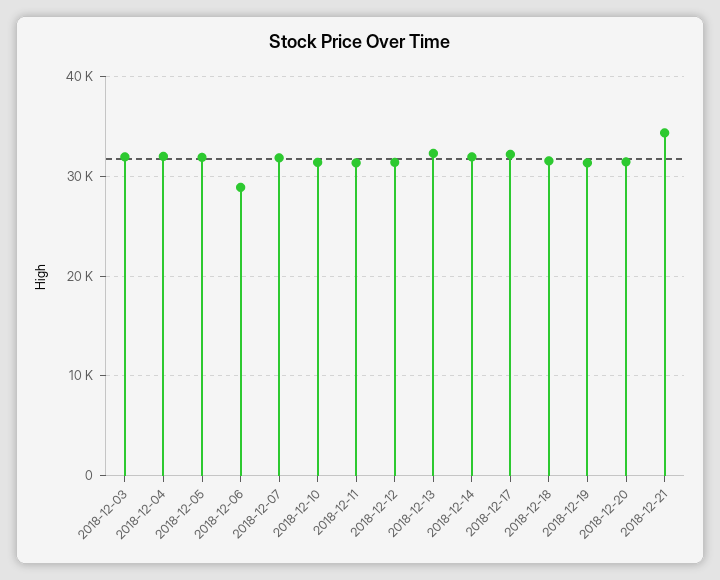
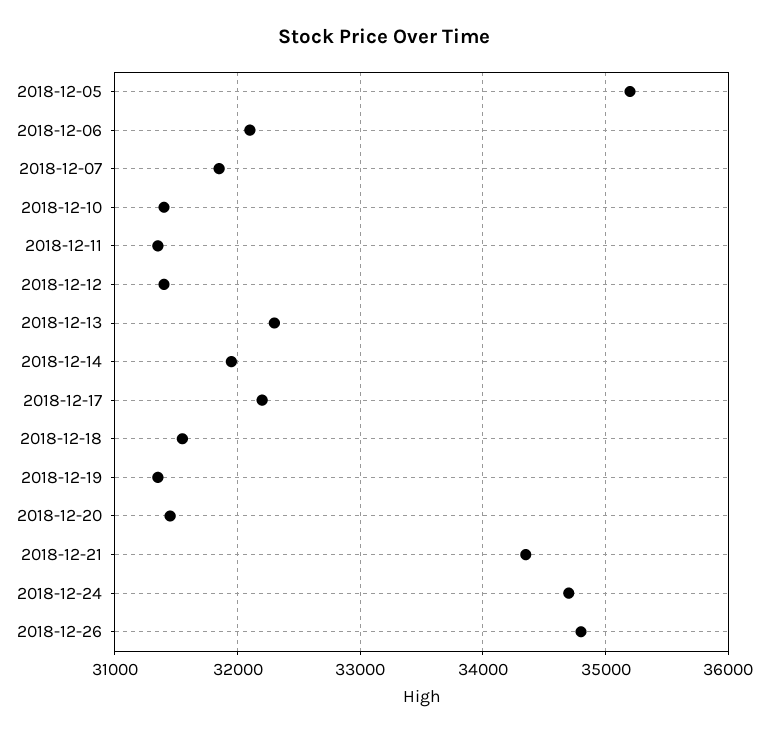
2018-12-03: 32000 -> none
2018-12-04: 32000 -> none
2018-12-05: 32000 -> 35200
2018-12-06: 29000 -> 32100
2018-12-24: none -> 34700
2018-12-26: none -> 34800

